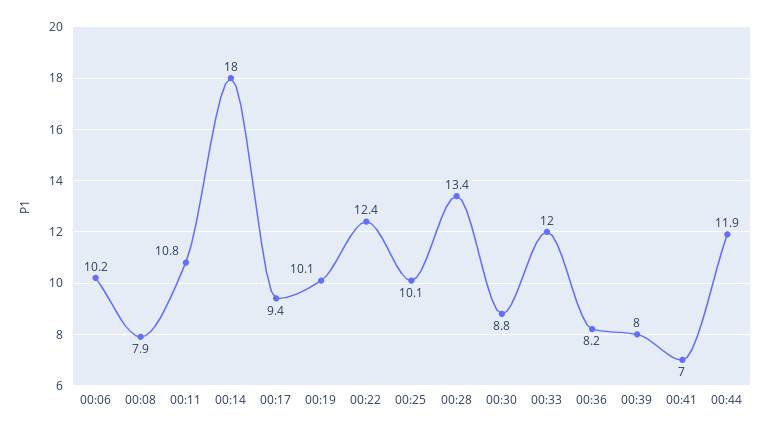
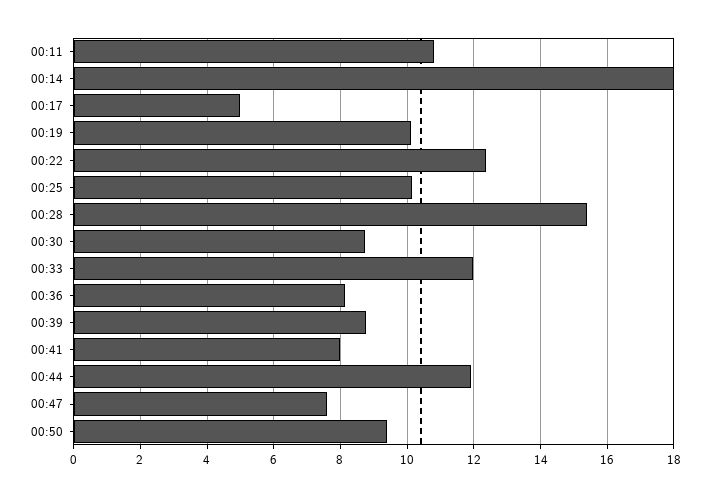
00:06: 10.2 -> none
00:08: 7.9 -> none
00:17: 9.4 -> 5
00:28: 13.4 -> 15.4
00:39: 8 -> 8.8
00:41: 7 -> 8
00:47: none -> 7.6
00:50: none -> 9.4

